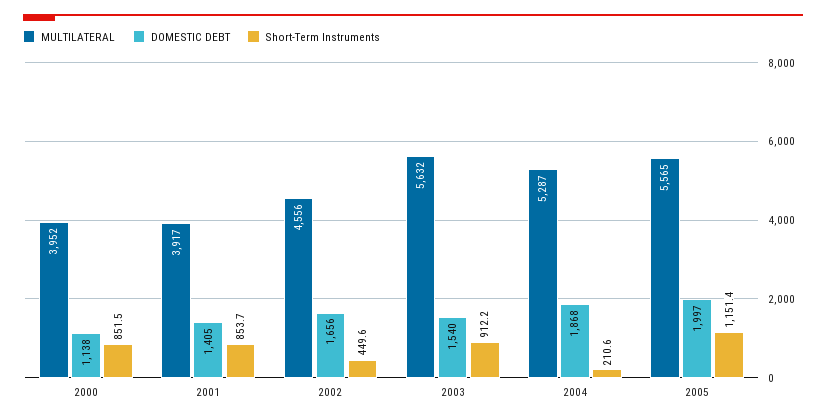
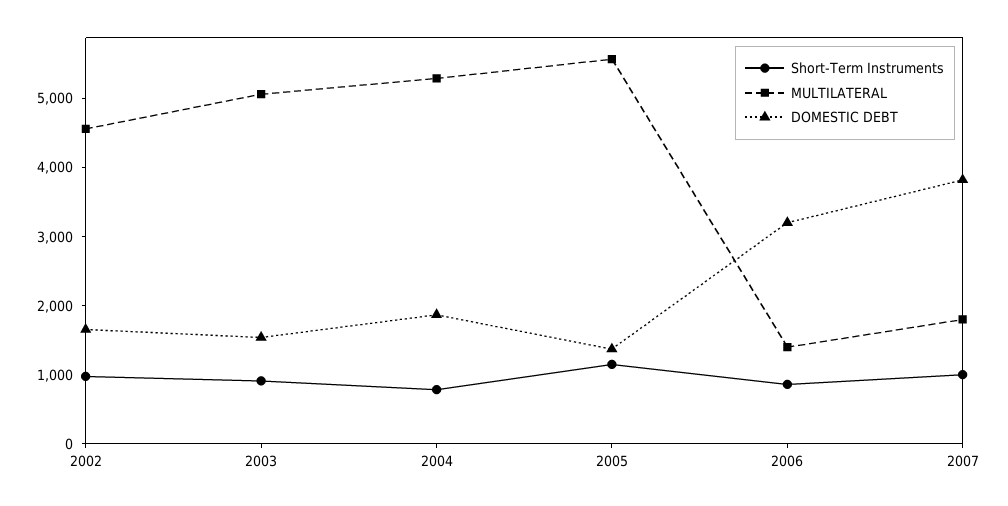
MULTILATERAL, 2000: 3952 -> none
DOMESTIC DEBT, 2000: 1138 -> none
Short-Term Instruments, 2000: 851.5 -> none
MULTILATERAL, 2001: 3917 -> none
DOMESTIC DEBT, 2001: 1405 -> none
Short-Term Instruments, 2001: 853.7 -> none
Short-Term Instruments, 2002: 449.6 -> 1000
MULTILATERAL, 2003: 5632 -> 5000
Short-Term Instruments, 2004: 210.6 -> 800
DOMESTIC DEBT, 2005: 1997 -> 1400
Short-Term Instruments, 2006: none -> 800
MULTILATERAL, 2006: none -> 1400
DOMESTIC DEBT, 2006: none -> 3200
Short-Term Instruments, 2007: none -> 1000
MULTILATERAL, 2007: none -> 1800
DOMESTIC DEBT, 2007: none -> 3800

